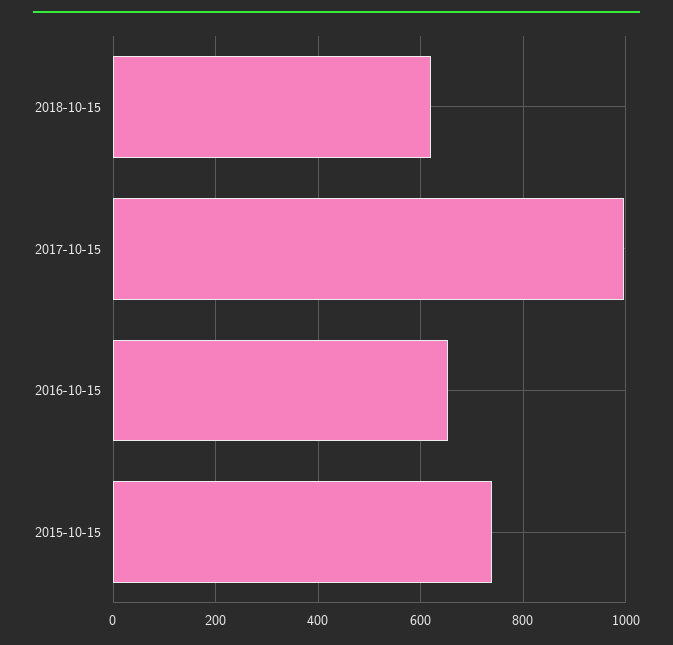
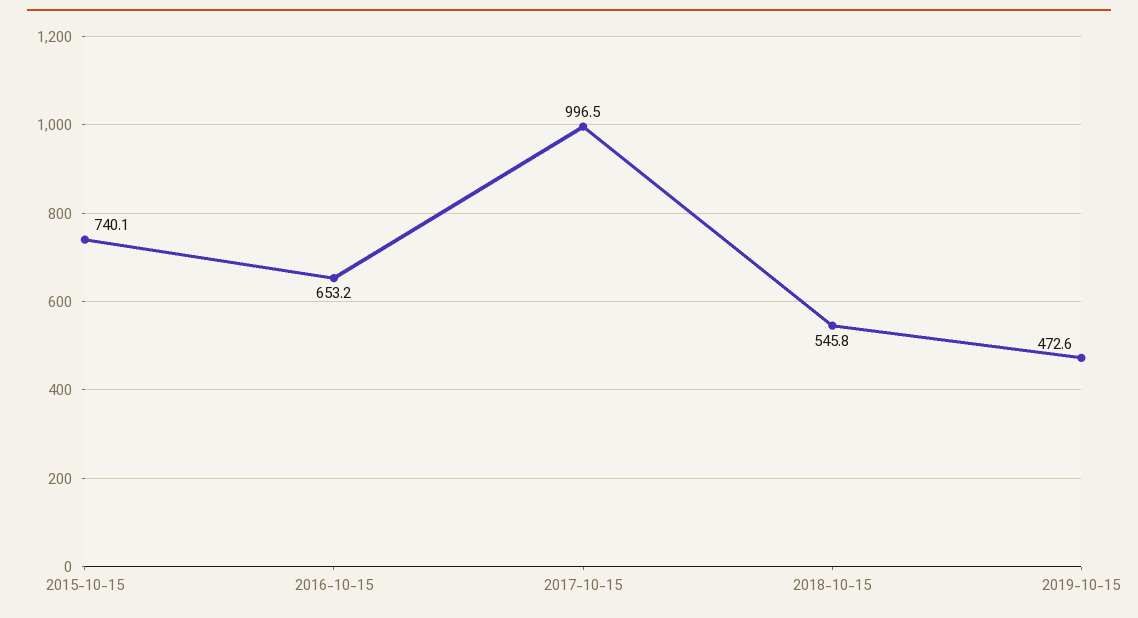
2018-10-15: 620 -> 545.8
2019-10-15: none -> 472.6

